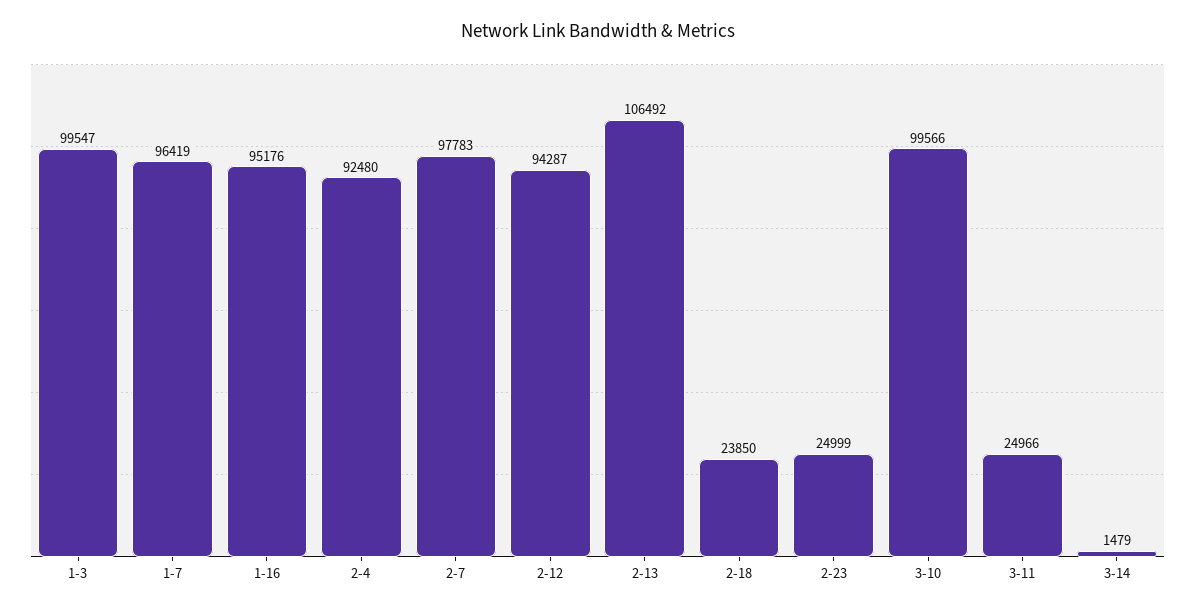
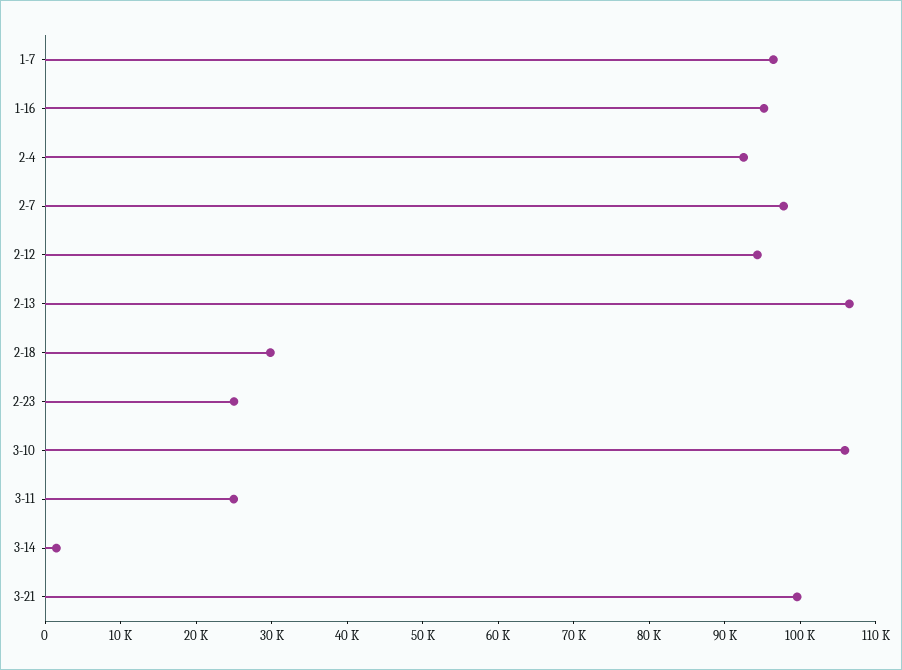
1-3: 99547 -> none
2-18: 23850 -> 30000
3-10: 99566 -> 106000
3-21: none -> 100000

